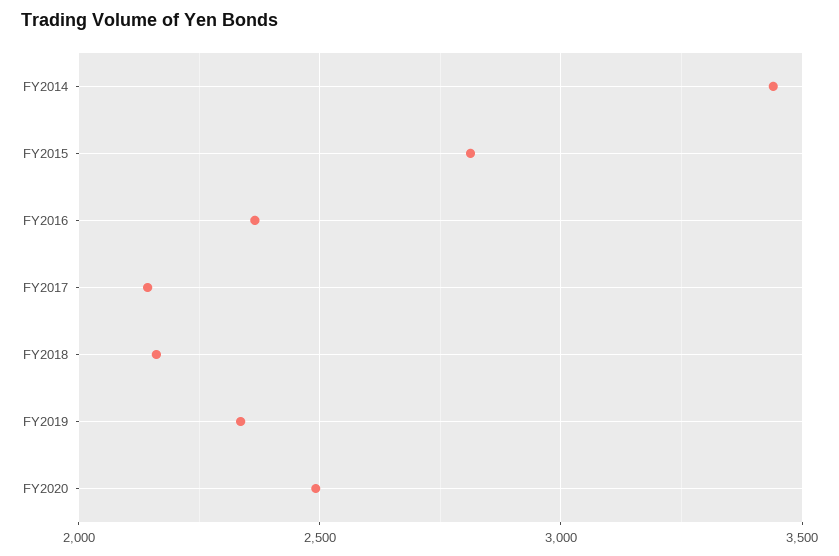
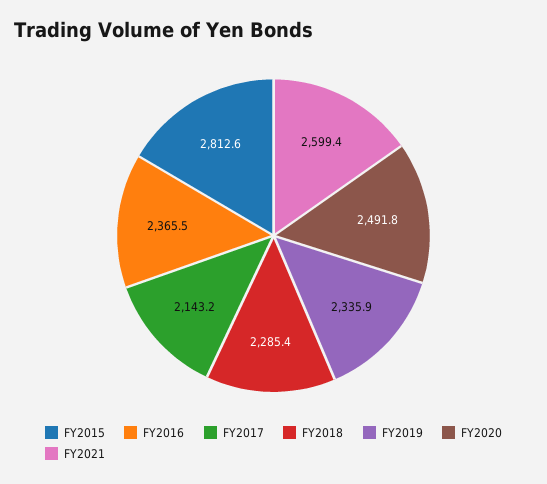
FY2014: 3450 -> none
FY2018: 2150 -> 2285.4
FY2021: none -> 2599.4

